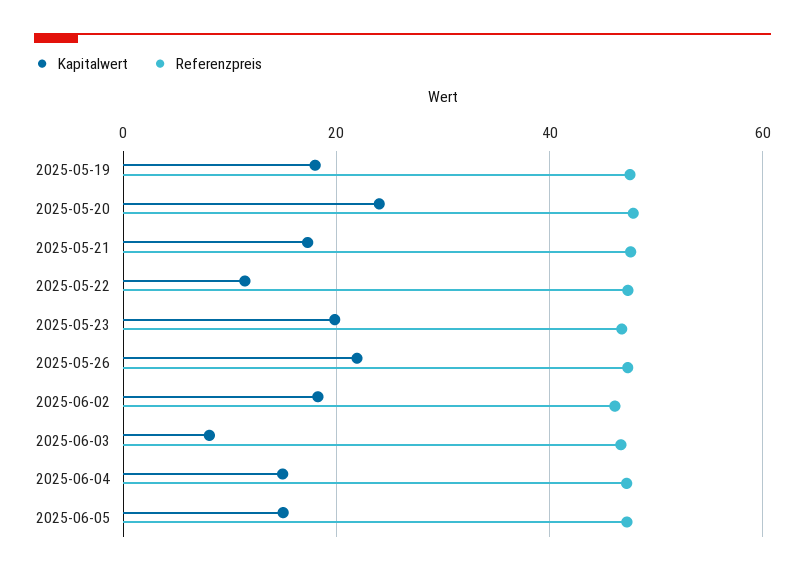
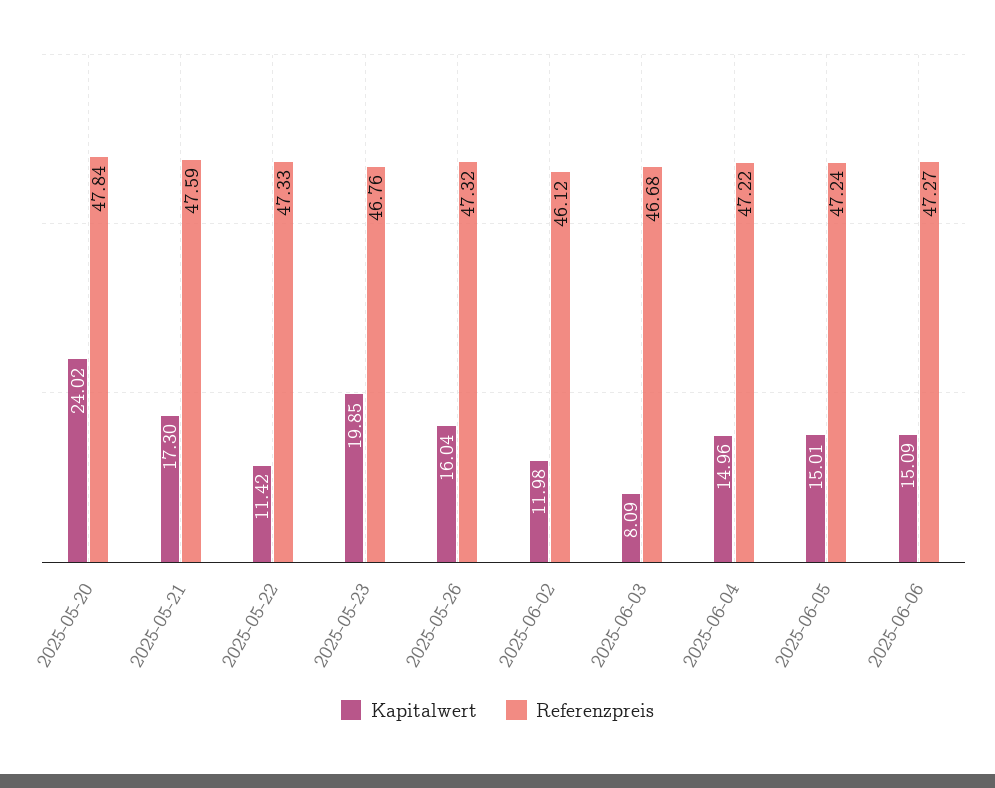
Kapitalwert, 2025-05-19: 18 -> none
Referenzpreis, 2025-05-19: 48 -> none
Kapitalwert, 2025-05-26: 22 -> 16.04
Kapitalwert, 2025-06-02: 18 -> 11.98
Kapitalwert, 2025-06-06: none -> 15.09
Referenzpreis, 2025-06-06: none -> 47.27

